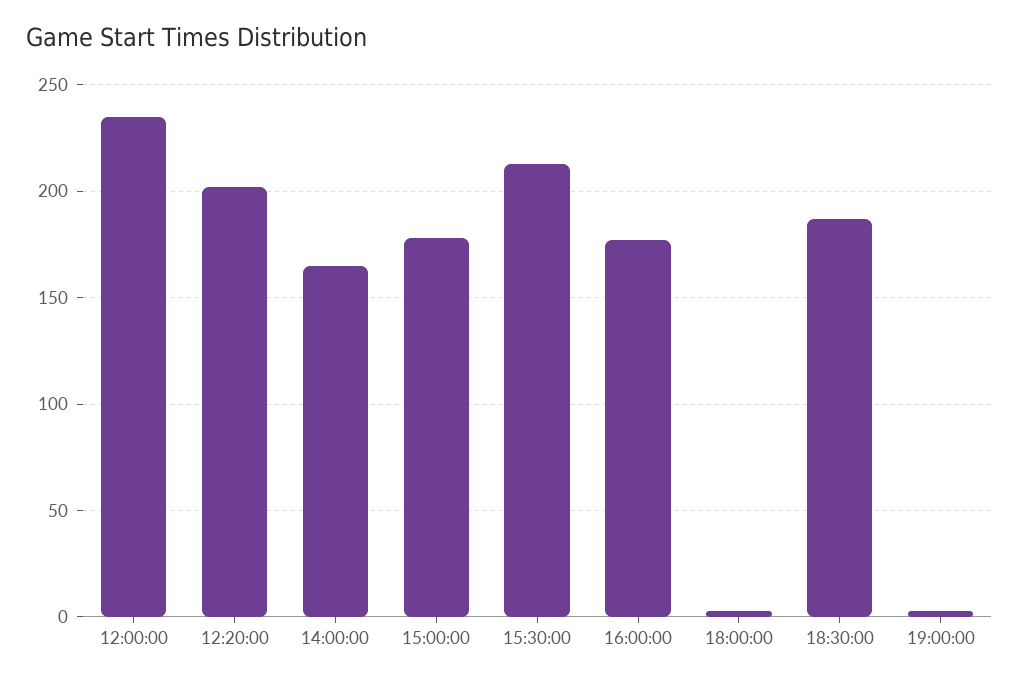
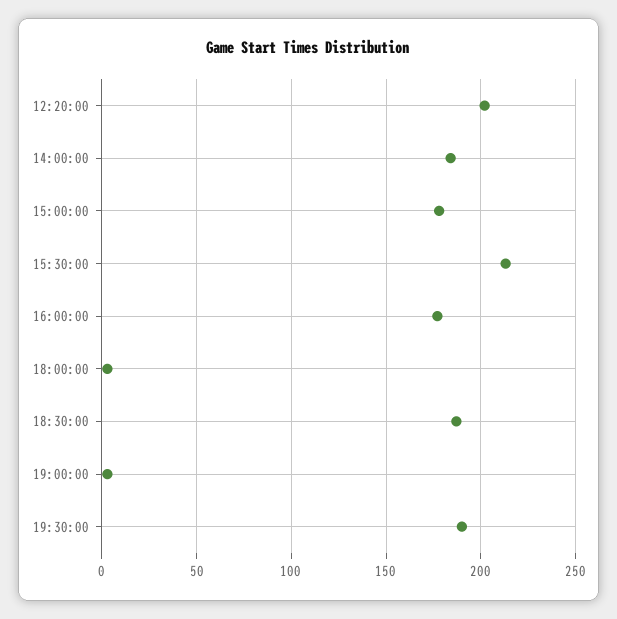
12:00:00: 235 -> none
14:00:00: 165 -> 185
19:30:00: none -> 190

